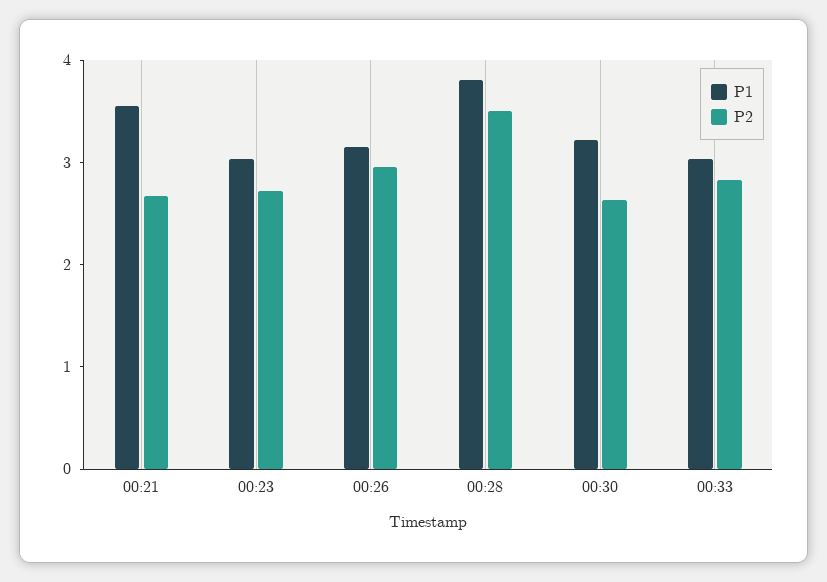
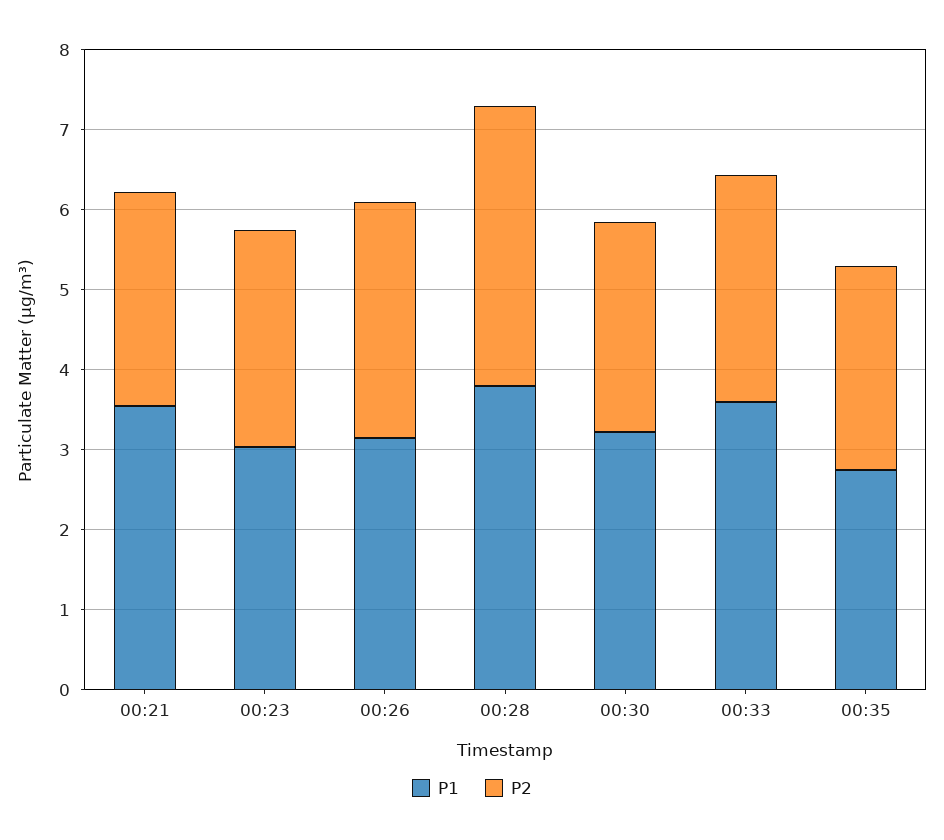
P1, 00:33: 3 -> 3.6
P1, 00:35: none -> 2.8
P2, 00:35: none -> 2.6

